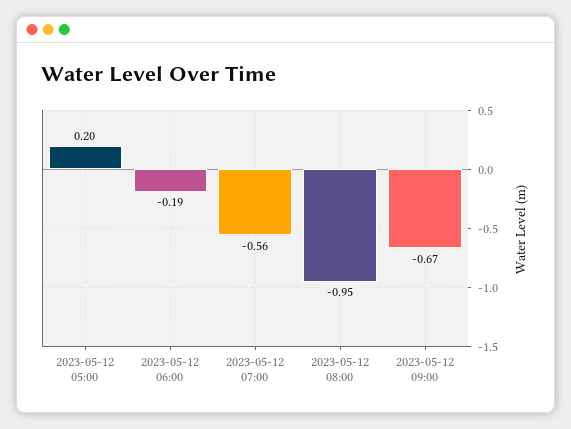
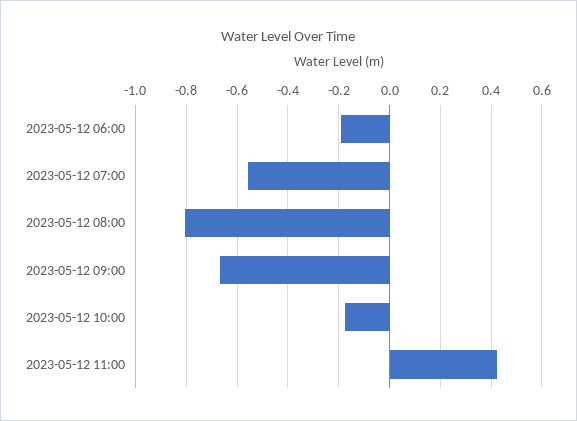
2023-05-12 05:00: 0.2 -> none
2023-05-12 08:00: -0.95 -> -0.8
2023-05-12 10:00: none -> -0.175
2023-05-12 11:00: none -> 0.425

